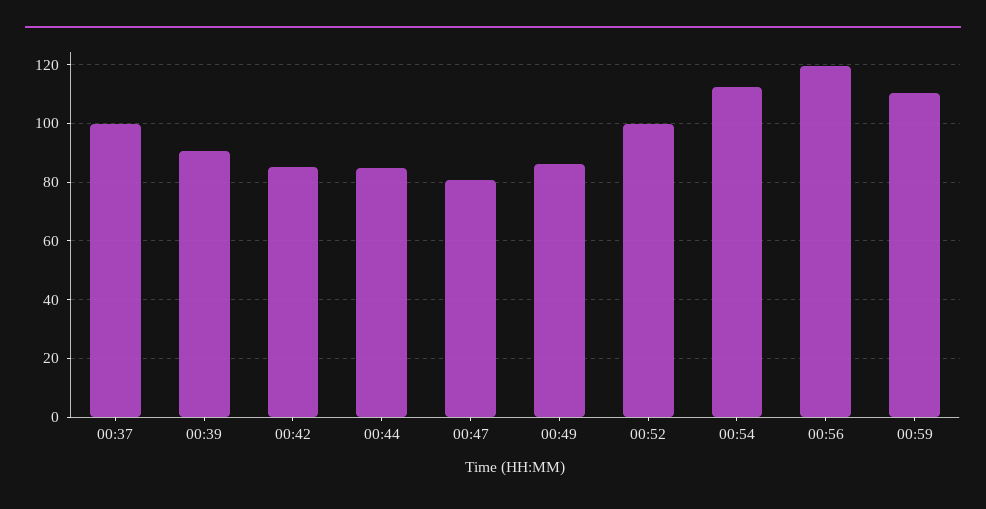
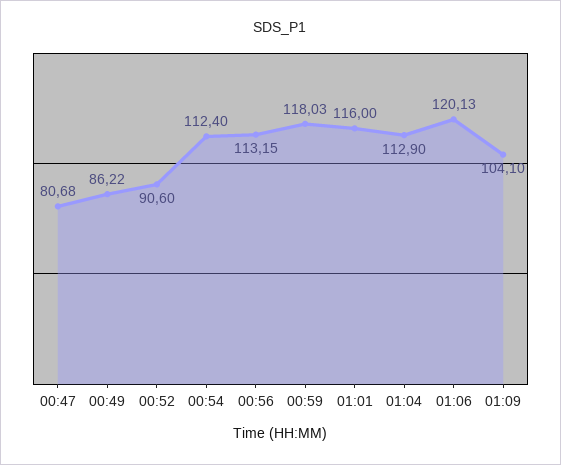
00:37: 100 -> none
00:39: 90 -> none
00:42: 85 -> none
00:44: 85 -> none
00:52: 100 -> 90.6
00:56: 120 -> 113.15
00:59: 110 -> 118.03
01:01: none -> 116
01:04: none -> 112.9
01:06: none -> 120.13
01:09: none -> 104.1

